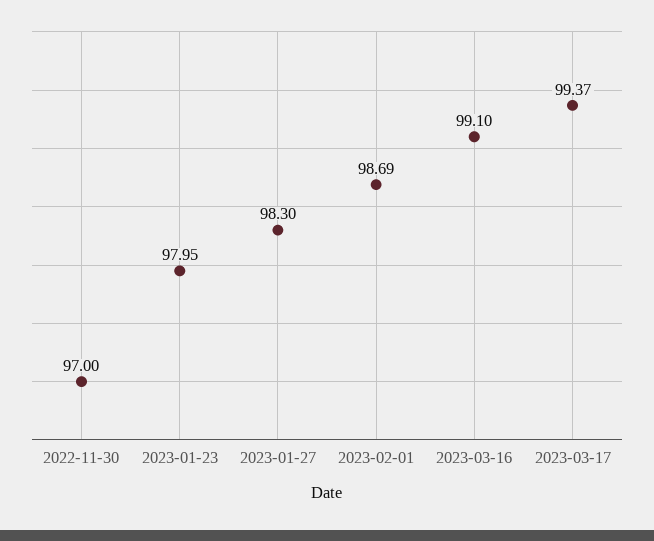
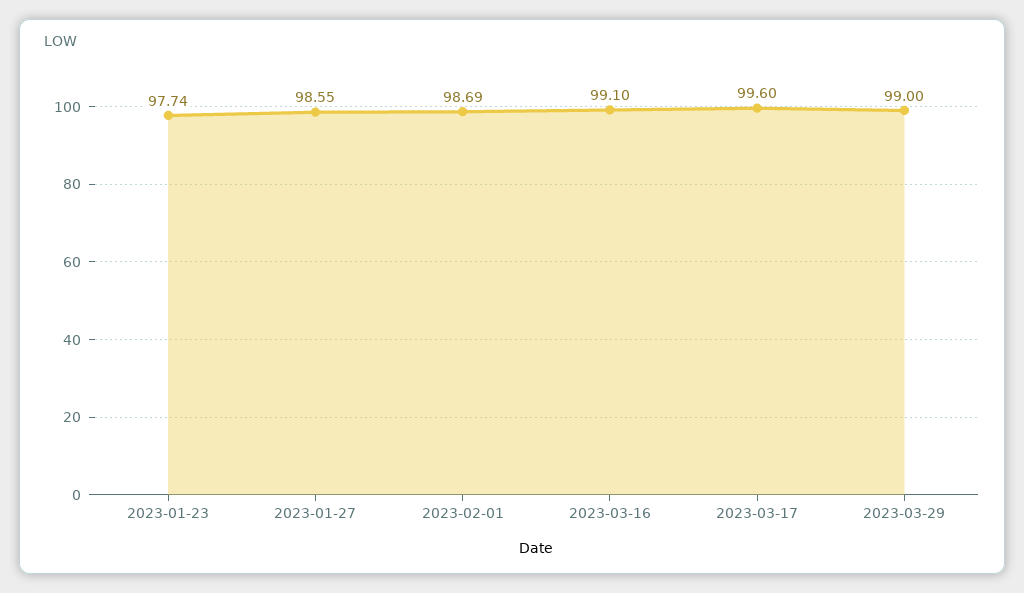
2022-11-30: 97 -> none
2023-01-23: 97.95 -> 97.74
2023-01-27: 98.3 -> 98.55
2023-03-17: 99.37 -> 99.6
2023-03-29: none -> 99

